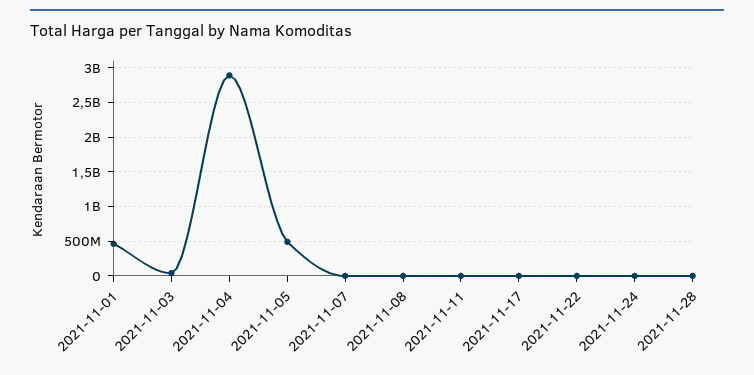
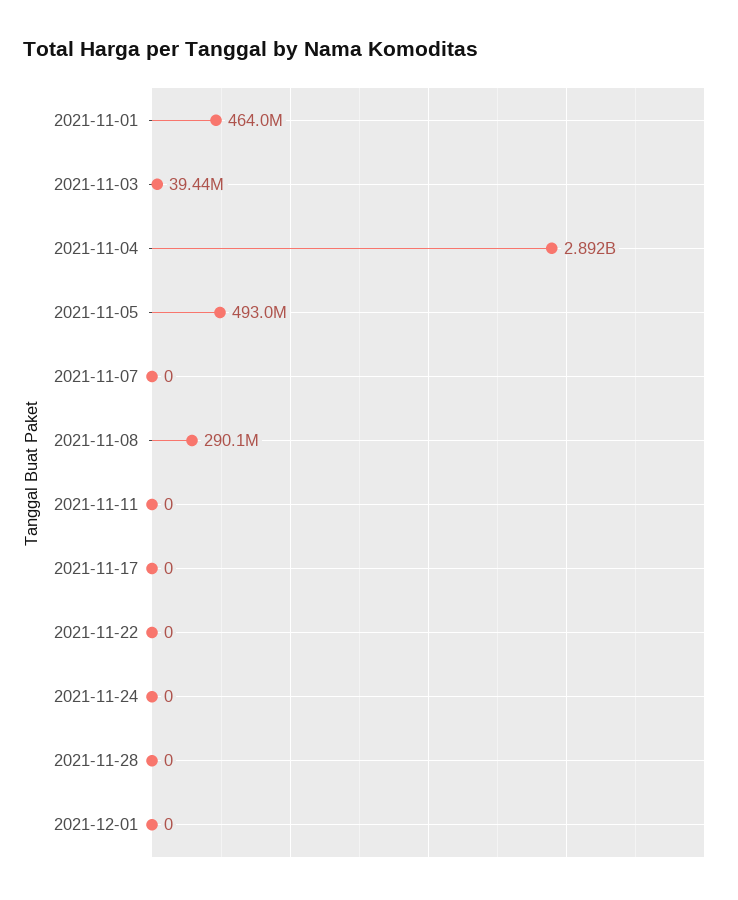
2021-11-08: 0 -> 290100000
2021-12-01: none -> 0

